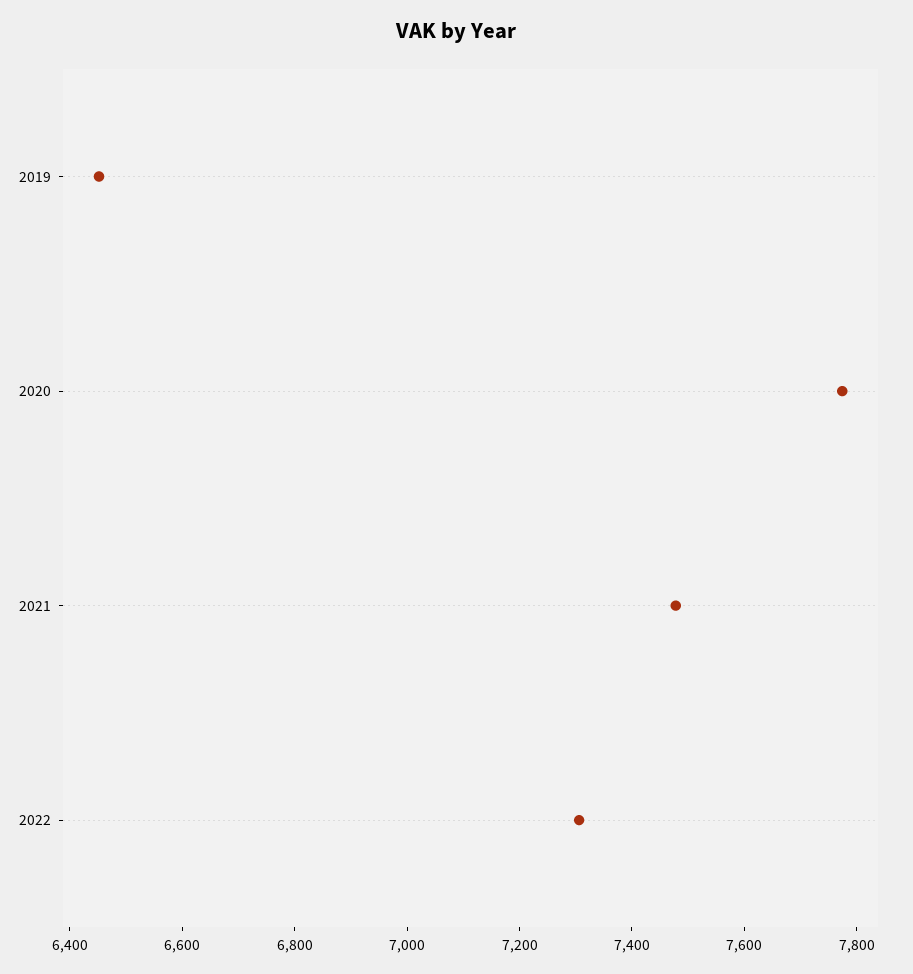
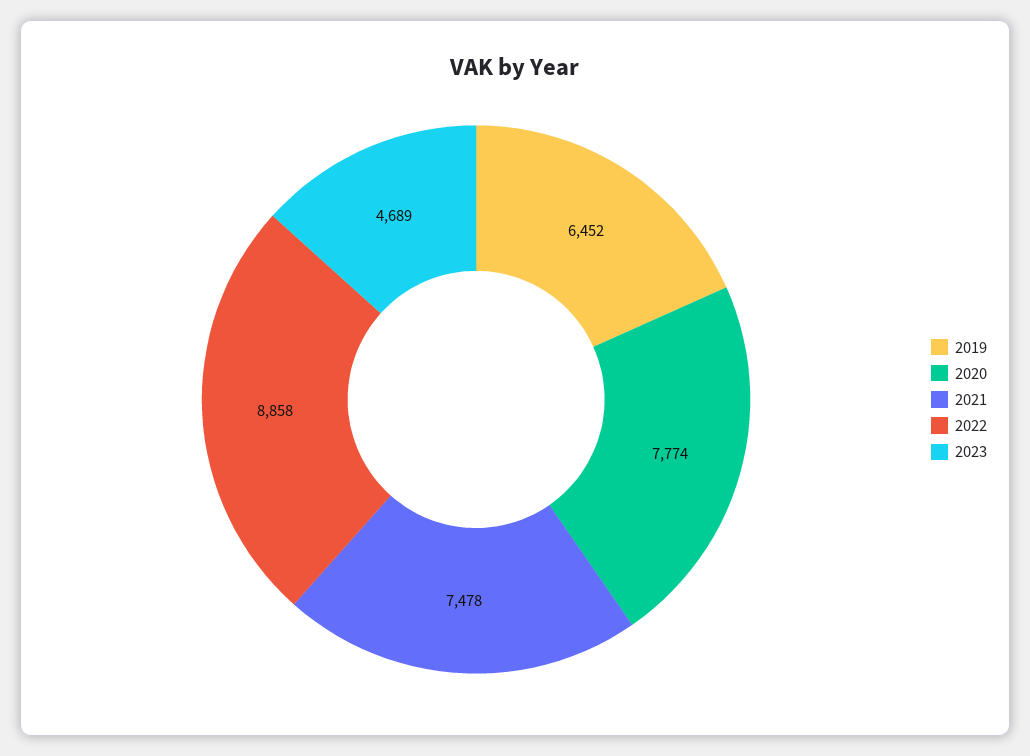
2022: 7300 -> 8858
2023: none -> 4689

